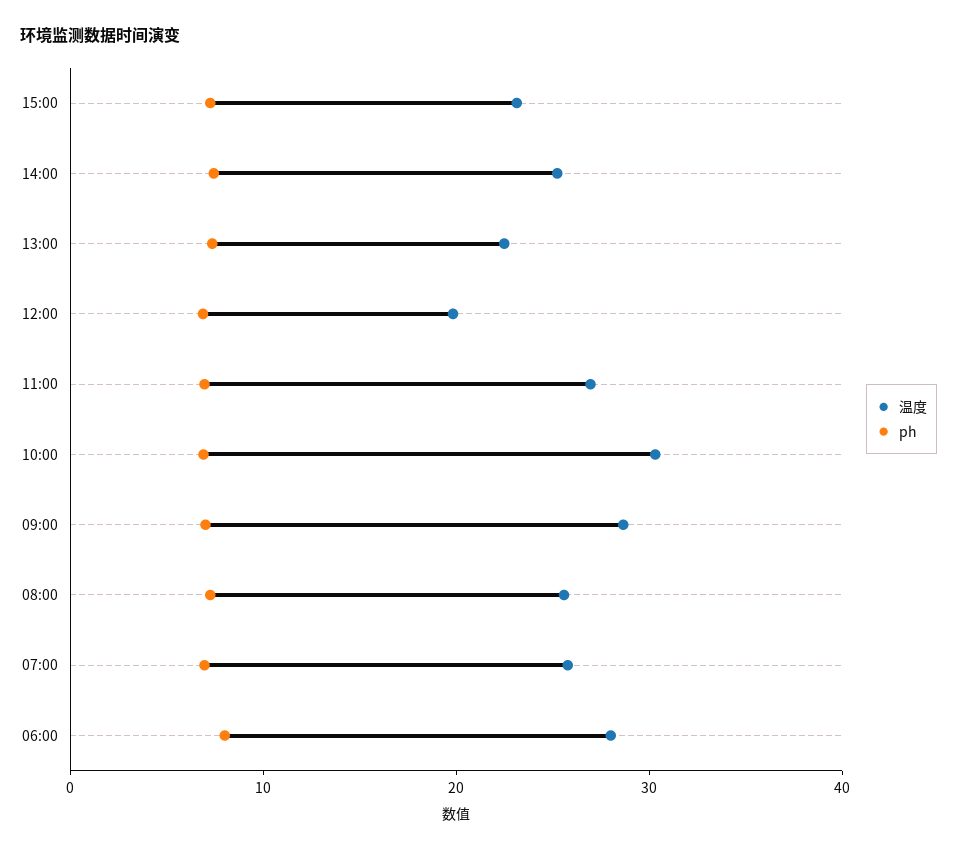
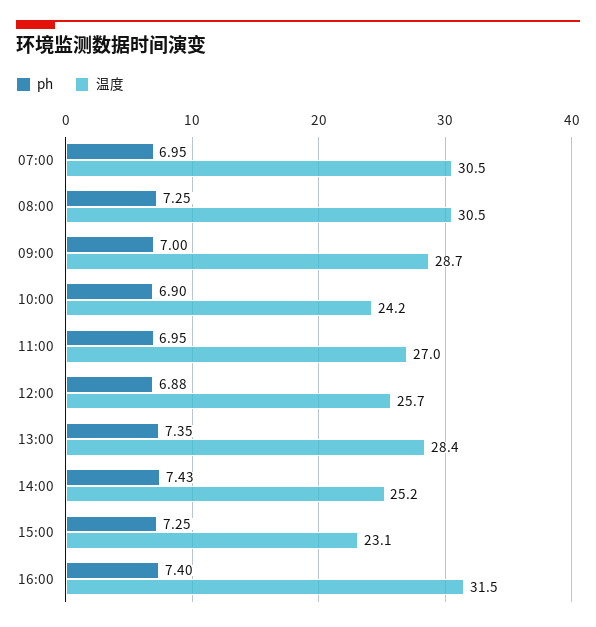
温度, 13:00: 22 -> 28.4
温度, 12:00: 20 -> 25.7
温度, 10:00: 30 -> 24.2
温度, 08:00: 26 -> 30.5
温度, 07:00: 26 -> 30.5
温度, 06:00: 28 -> none
ph, 06:00: 8 -> none
ph, 16:00: none -> 7.4
温度, 16:00: none -> 31.5

